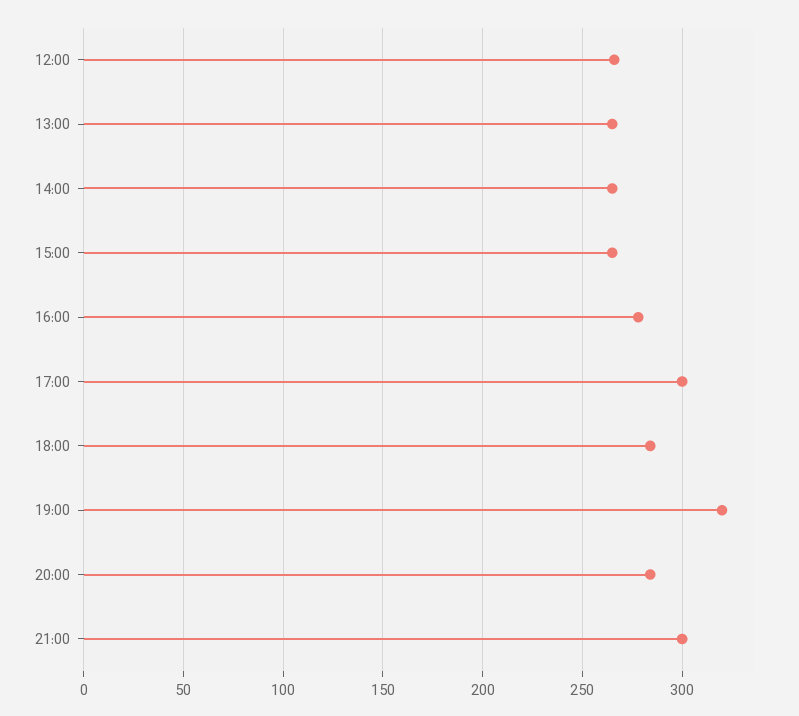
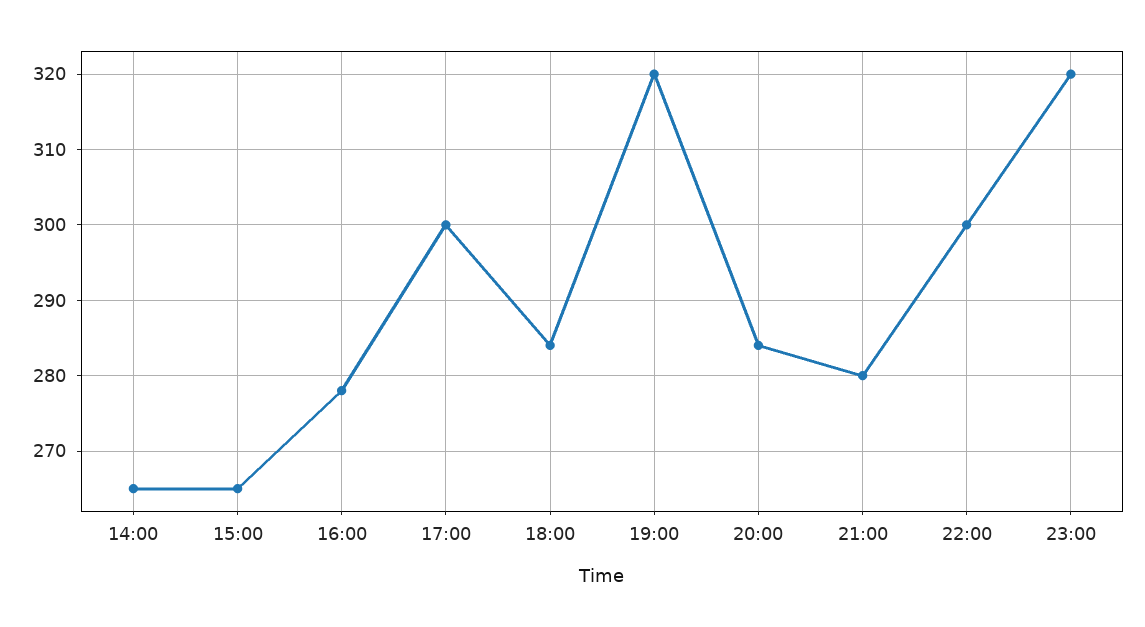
12:00: 265 -> none
13:00: 265 -> none
21:00: 300 -> 280
22:00: none -> 300
23:00: none -> 320

